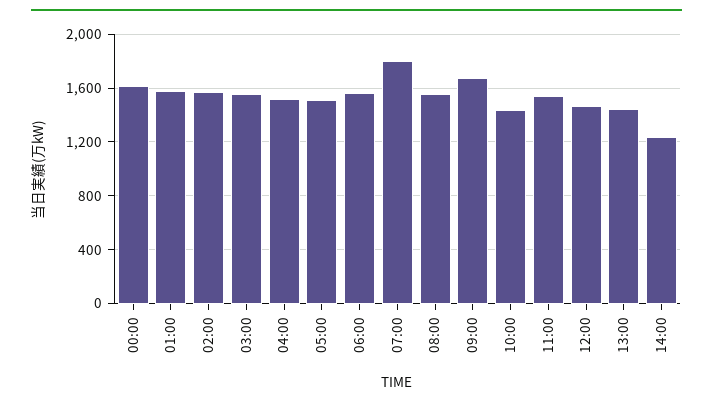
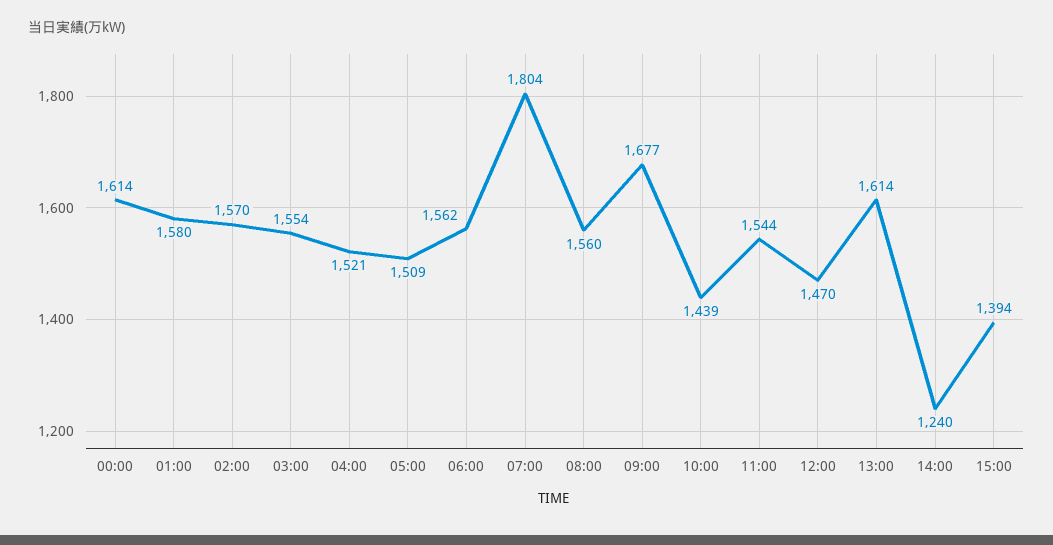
13:00: 1450 -> 1614
15:00: none -> 1394

